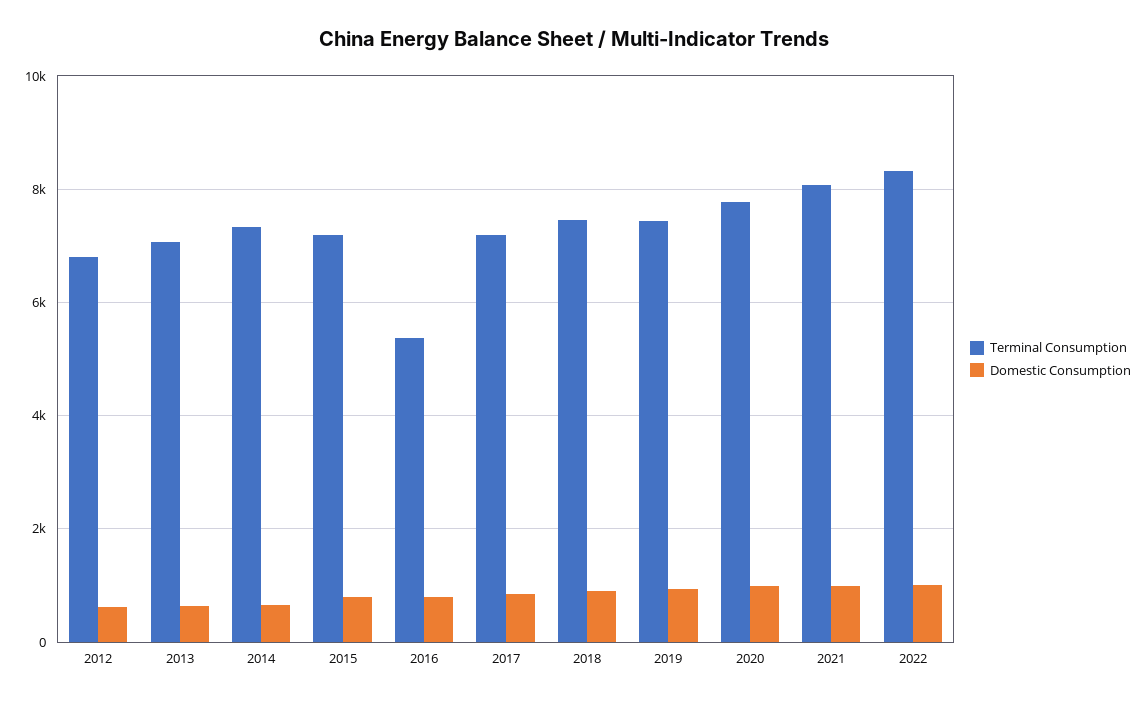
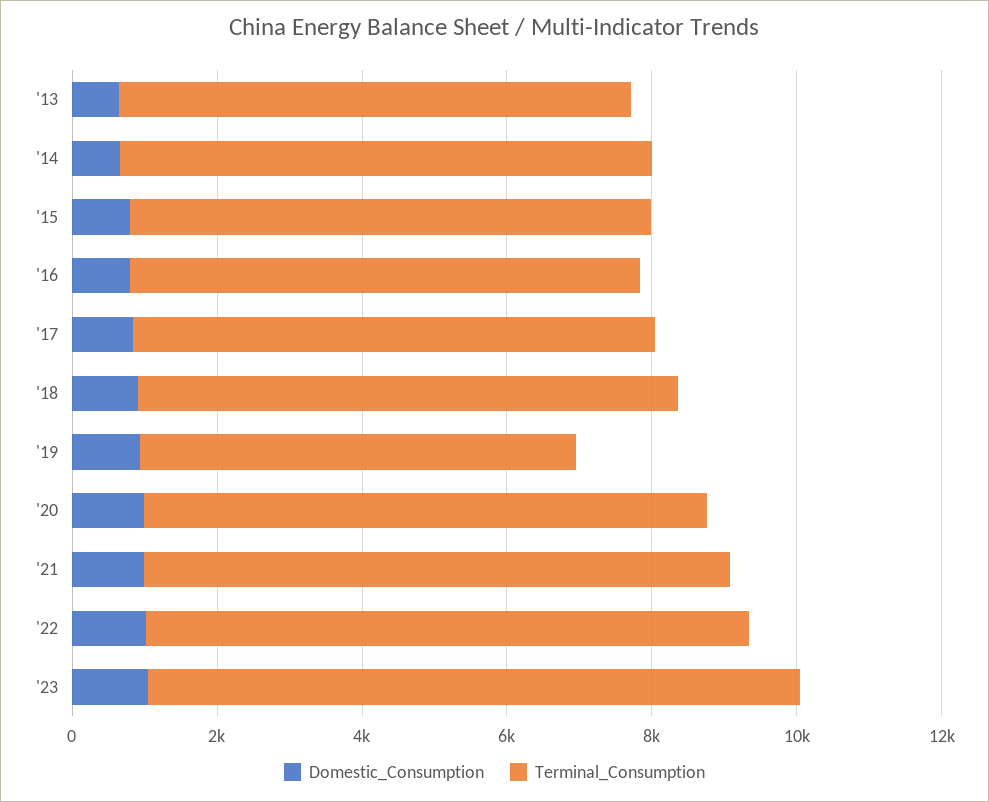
Terminal Consumption, 2012: 6800 -> none
Domestic Consumption, 2012: 600 -> none
Terminal Consumption, 2016: 5400 -> 7000
Terminal Consumption, 2019: 7400 -> 6000
Domestic Consumption, '23: none -> 1000
Terminal Consumption, '23: none -> 9000

